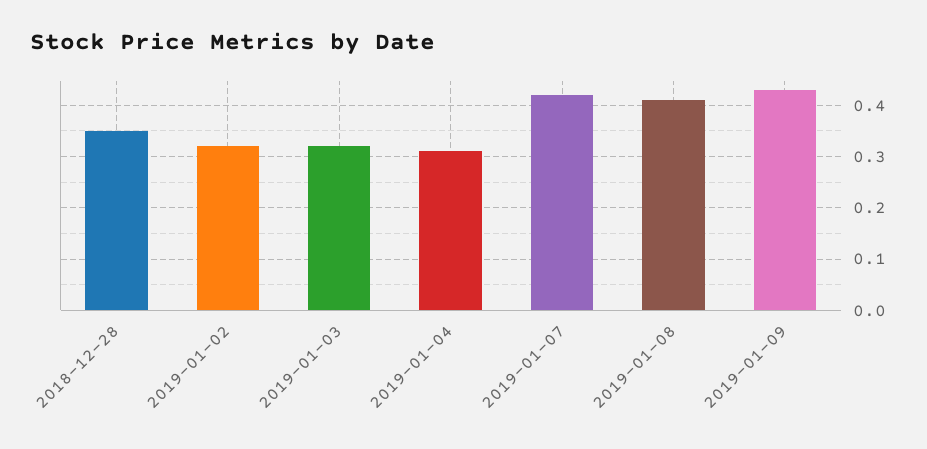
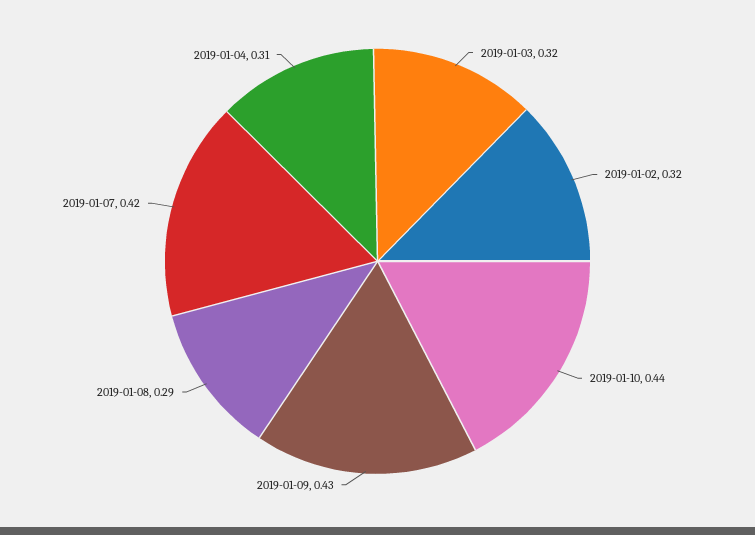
2018-12-28: 0.35 -> none
2019-01-08: 0.4 -> 0.29
2019-01-10: none -> 0.44

